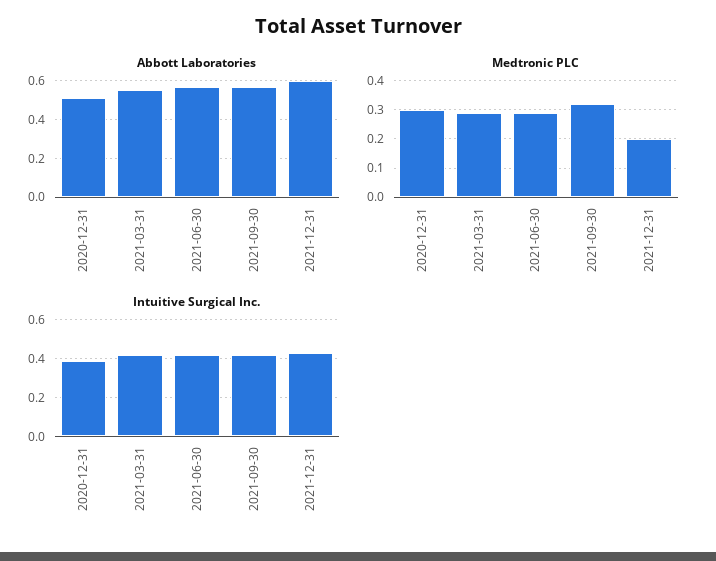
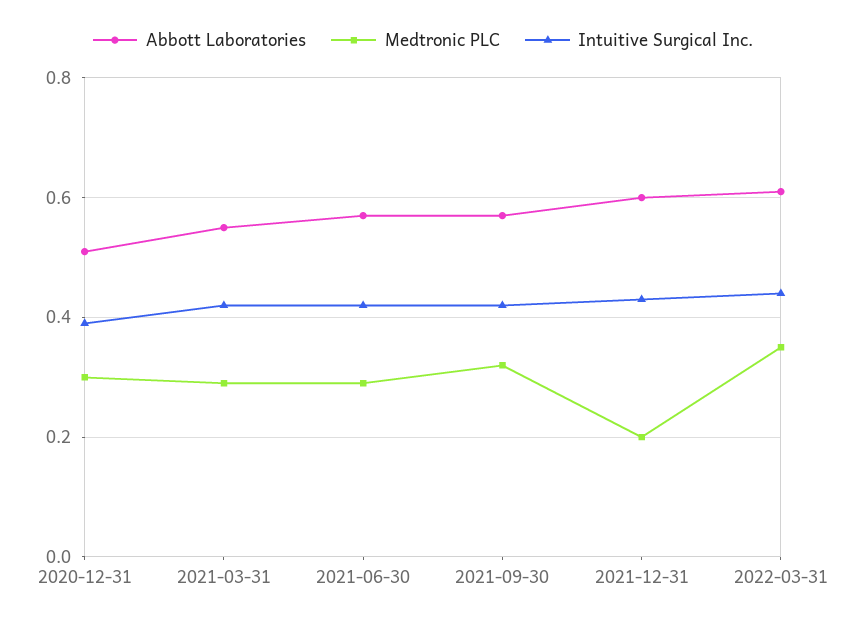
Abbott Laboratories, 2022-03-31: none -> 0.6
Medtronic PLC, 2022-03-31: none -> 0.35
Intuitive Surgical Inc., 2022-03-31: none -> 0.45

